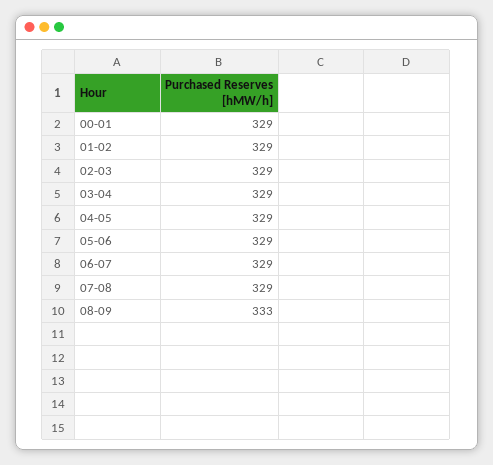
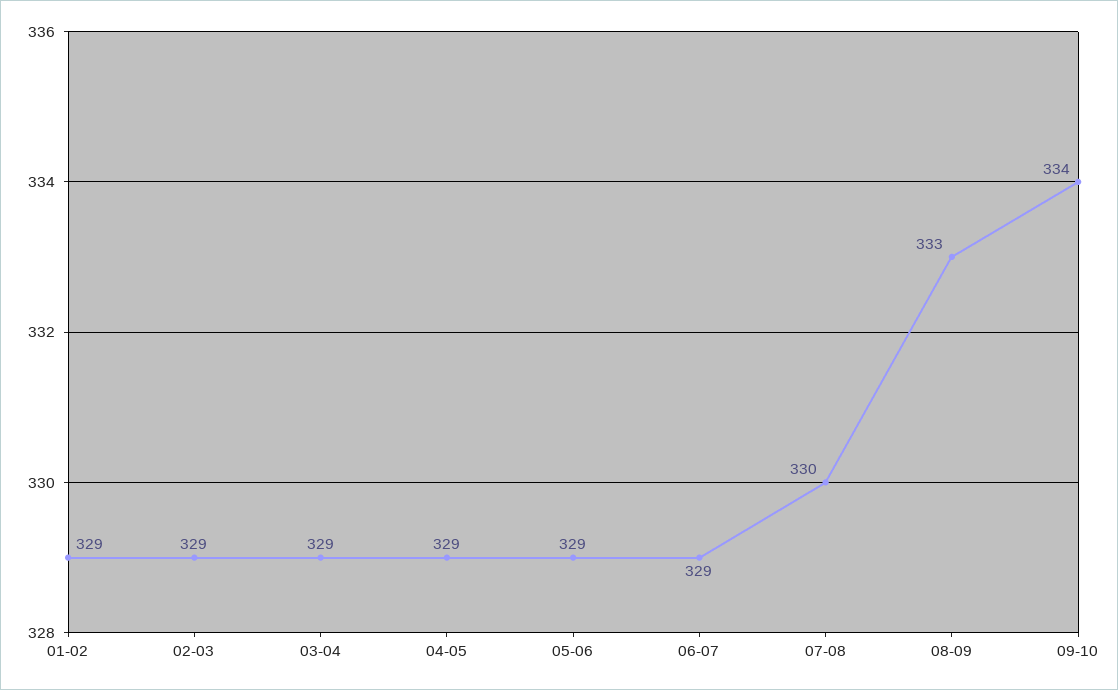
00-01: 329 -> none
07-08: 329 -> 330
09-10: none -> 334

